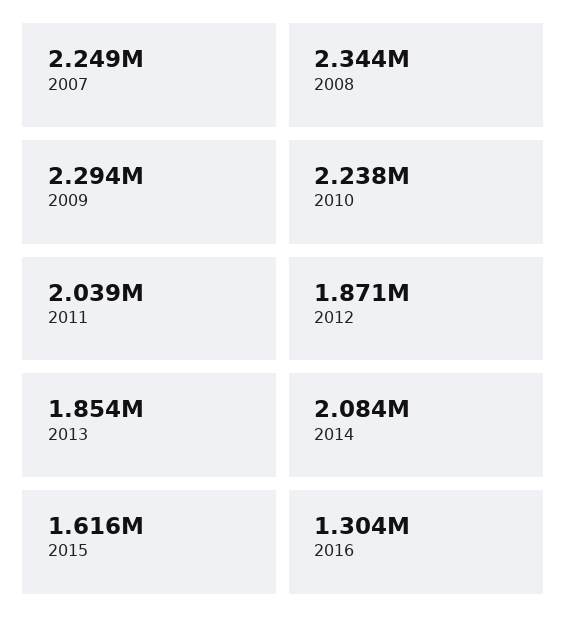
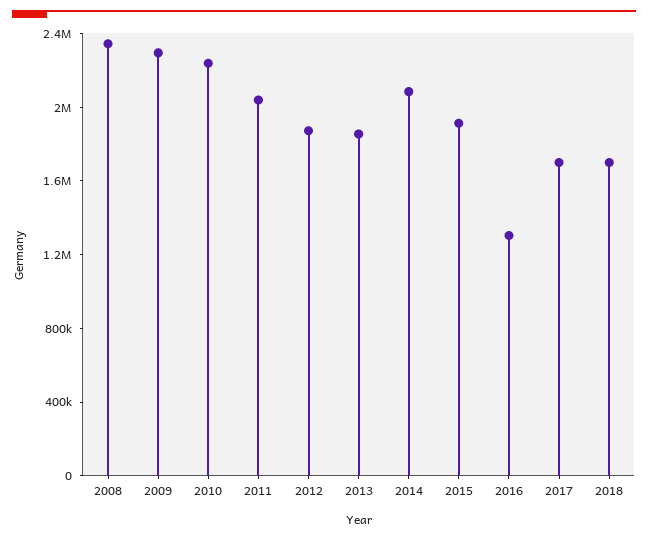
2007: 2249000 -> none
2015: 1616000 -> 1900000
2017: none -> 1700000
2018: none -> 1700000

